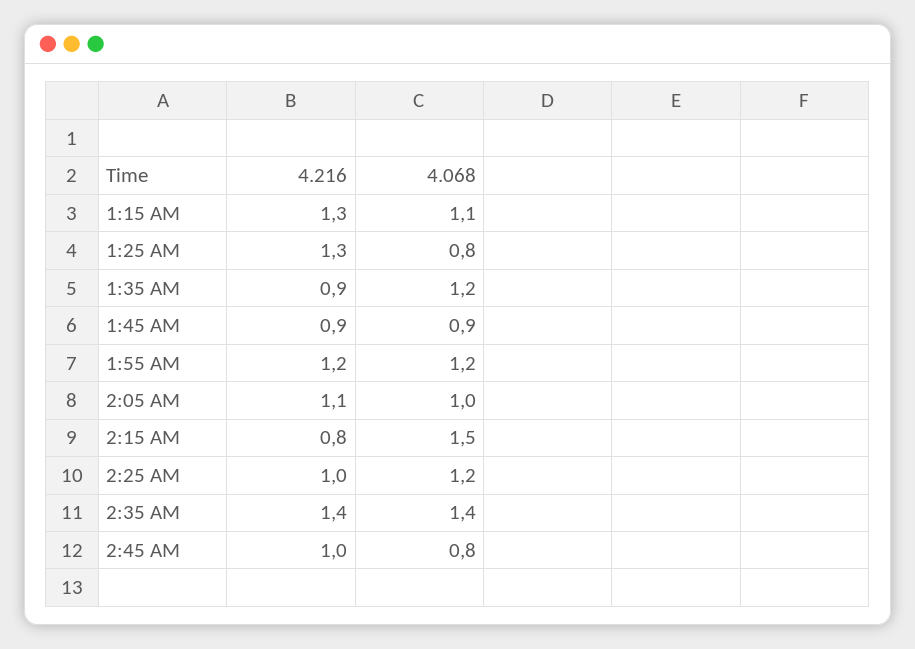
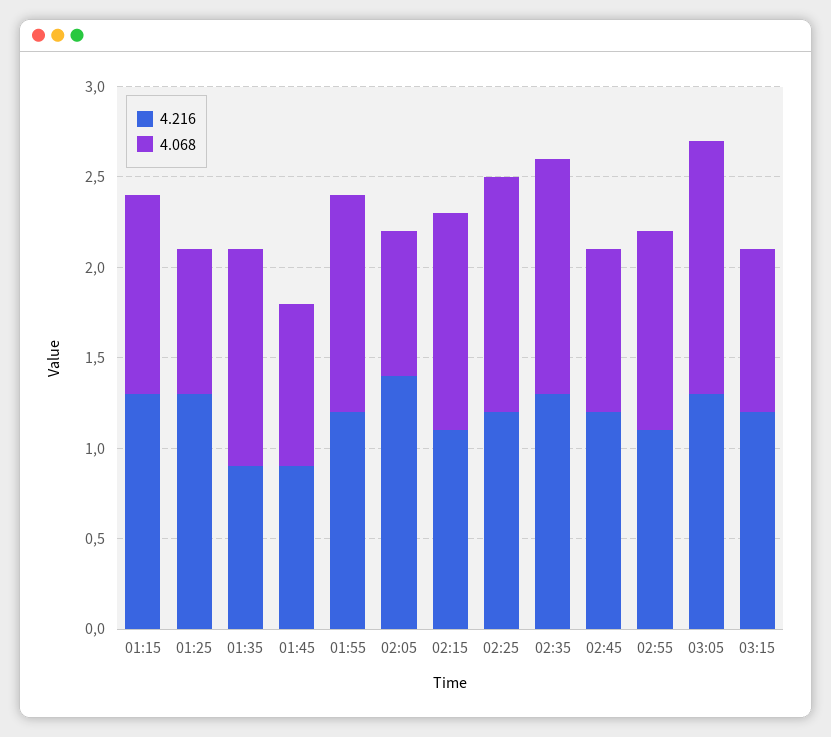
4.216, 2:05 AM: 1.1 -> 1.4
4.068, 2:05 AM: 1 -> 0.8
4.216, 2:15 AM: 0.8 -> 1.1
4.068, 2:15 AM: 1.5 -> 1.2
4.216, 2:25 AM: 1 -> 1.2
4.068, 2:25 AM: 1.2 -> 1.3
4.216, 2:35 AM: 1.4 -> 1.3
4.068, 2:35 AM: 1.4 -> 1.3
4.216, 2:45 AM: 1 -> 1.2
4.068, 2:45 AM: 0.8 -> 0.9
4.216, 02:55: none -> 1.1
4.068, 02:55: none -> 1.1
4.216, 03:05: none -> 1.3
4.068, 03:05: none -> 1.4
4.216, 03:15: none -> 1.2
4.068, 03:15: none -> 0.9

